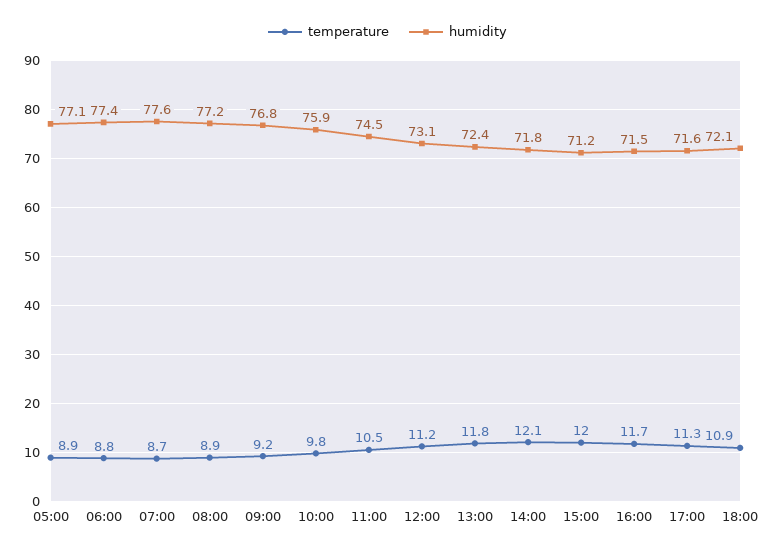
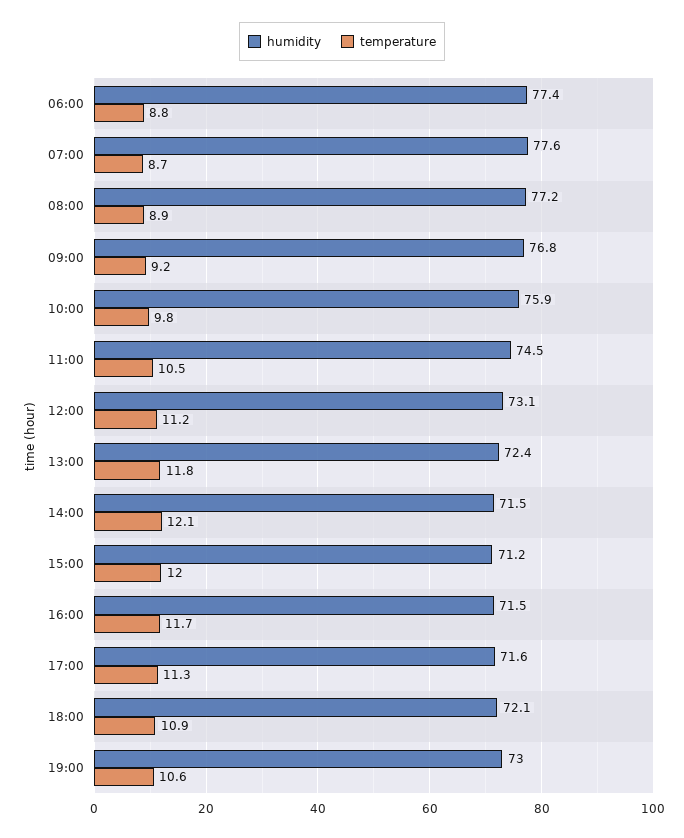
temperature, 05:00: 8.9 -> none
humidity, 05:00: 77.1 -> none
humidity, 14:00: 71.8 -> 71.5
humidity, 19:00: none -> 73
temperature, 19:00: none -> 10.6

